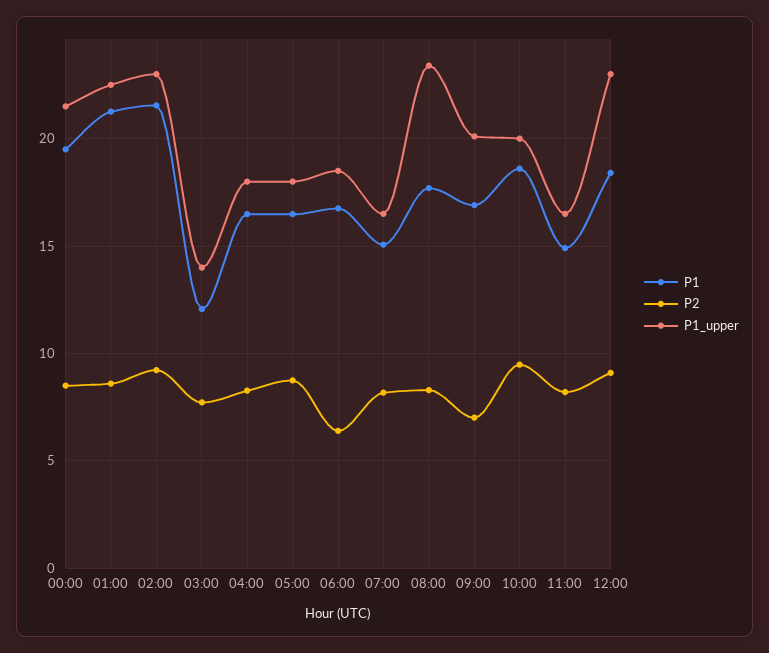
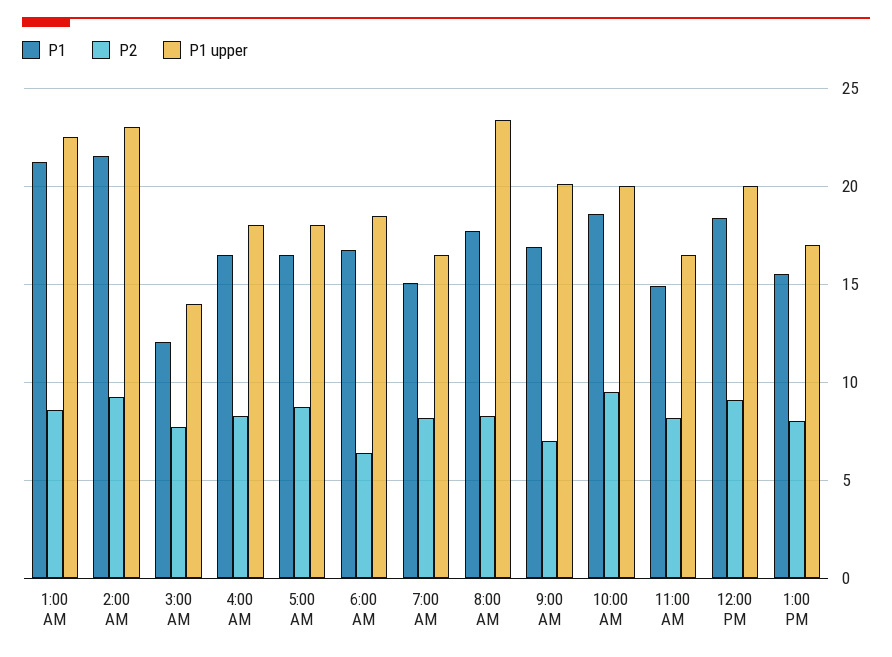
P1, 00:00: 19.5 -> none
P2, 00:00: 8.5 -> none
P1_upper, 00:00: 21.5 -> none
P1_upper, 12:00: 23 -> 20
P1, 1:00 PM: none -> 15.5
P2, 1:00 PM: none -> 8
P1_upper, 1:00 PM: none -> 17

